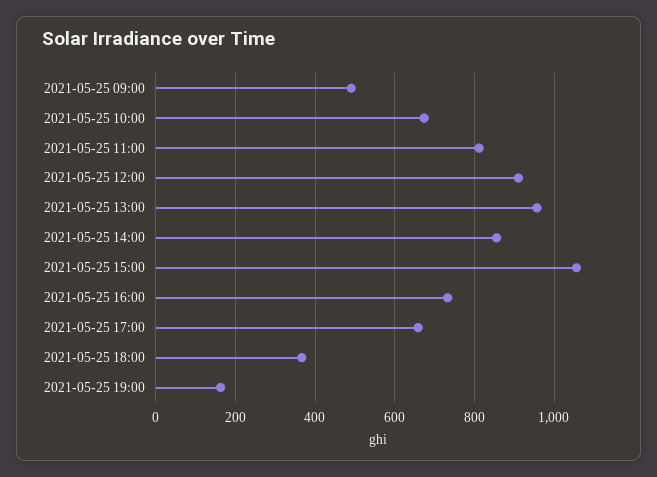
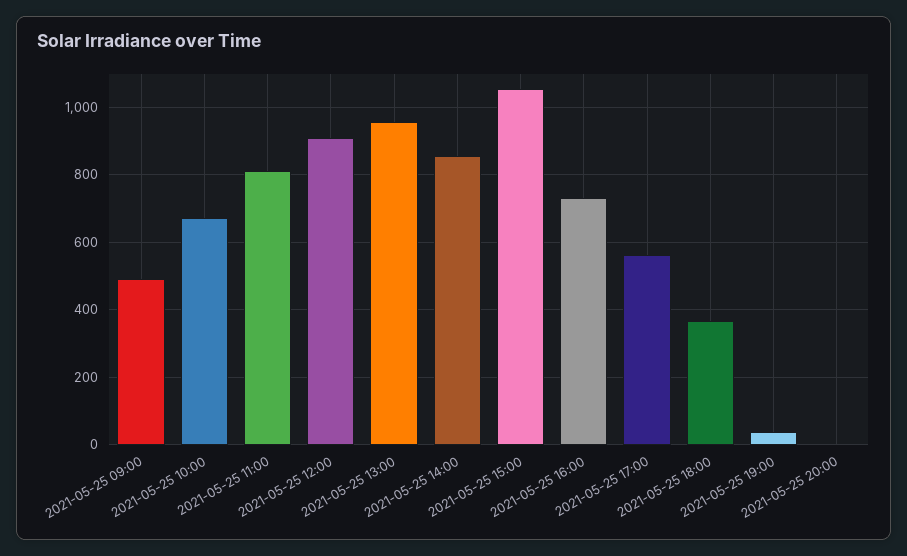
2021-05-25 17:00: 660 -> 560
2021-05-25 19:00: 160 -> 40
2021-05-25 20:00: none -> 0

